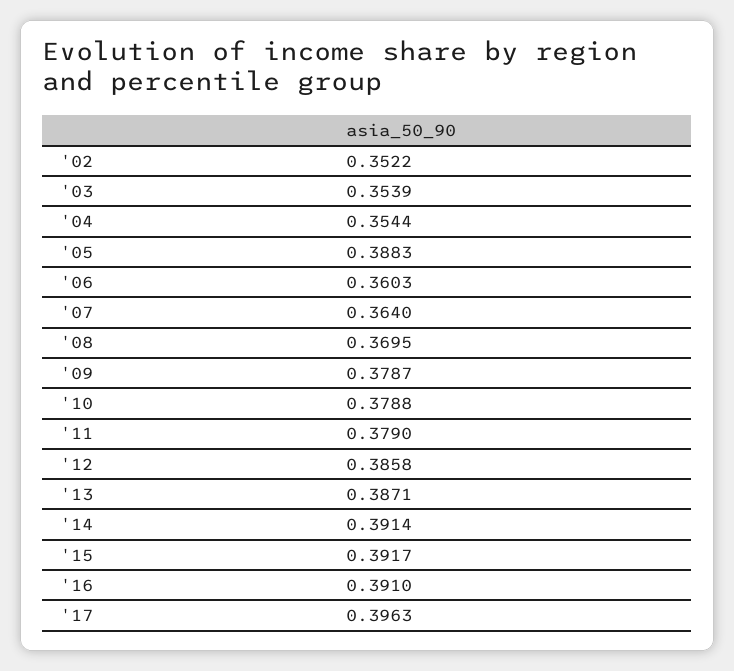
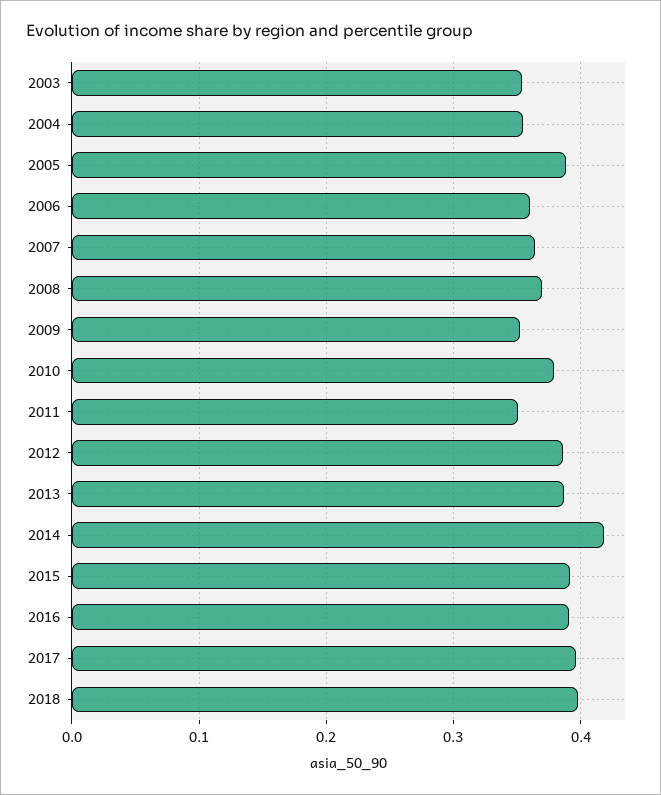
'02: 0.3522 -> none
'09: 0.3787 -> 0.35
'11: 0.379 -> 0.35
'14: 0.3914 -> 0.42
2018: none -> 0.4

